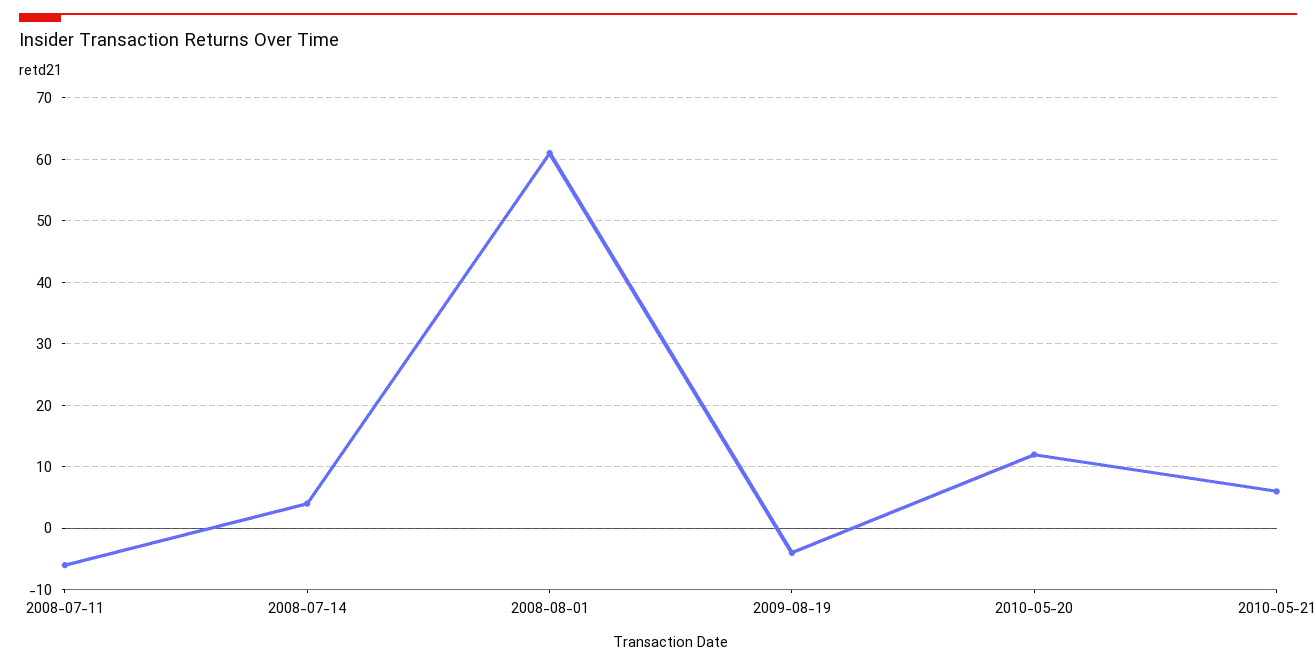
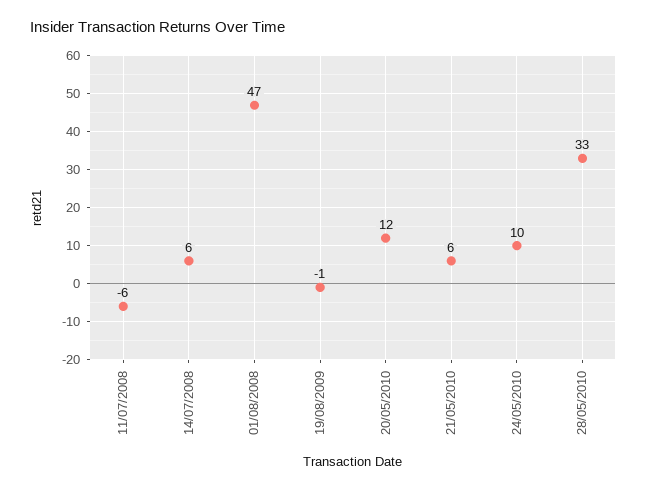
2008-07-14: 4 -> 6
2008-08-01: 61 -> 47
2009-08-19: -4 -> -1
24/05/2010: none -> 10
28/05/2010: none -> 33

